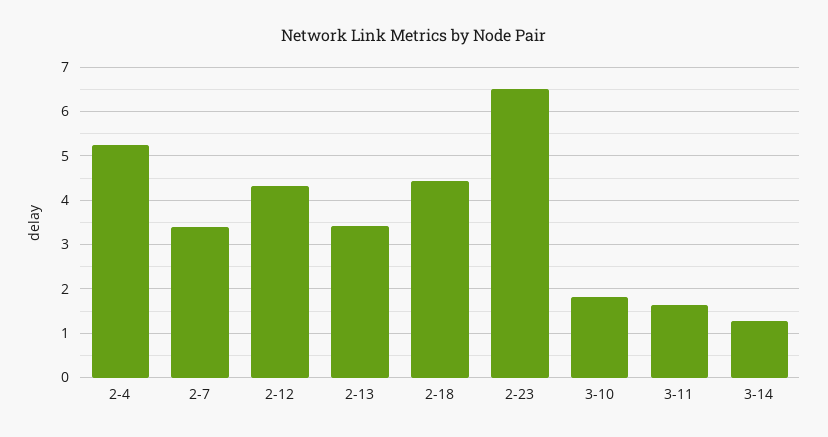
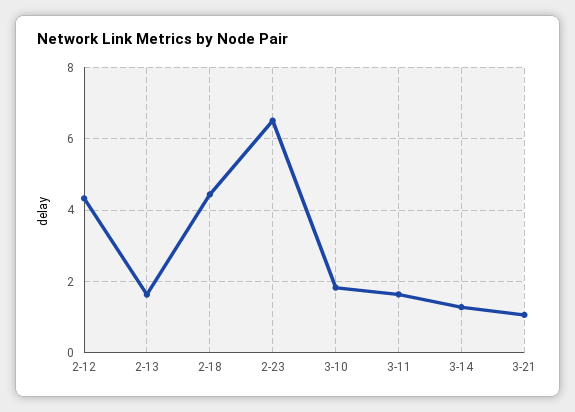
2-4: 5.2 -> none
2-7: 3.4 -> none
2-13: 3.4 -> 1.6
3-21: none -> 1

